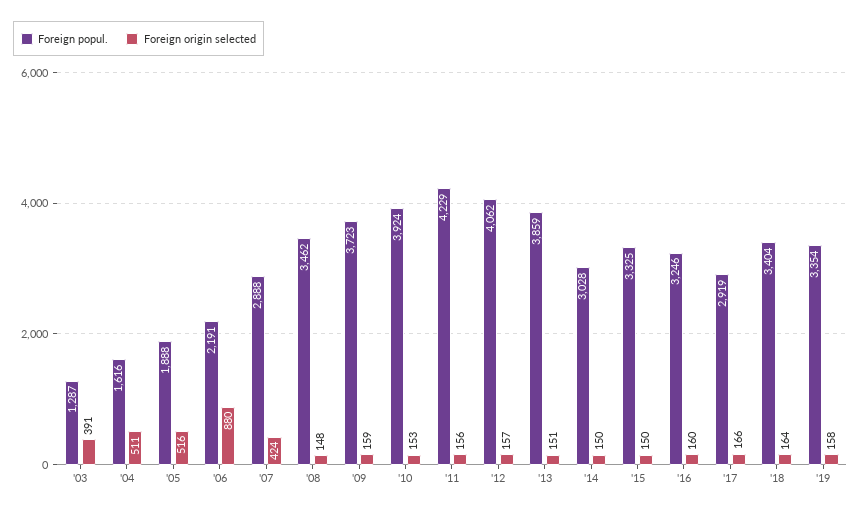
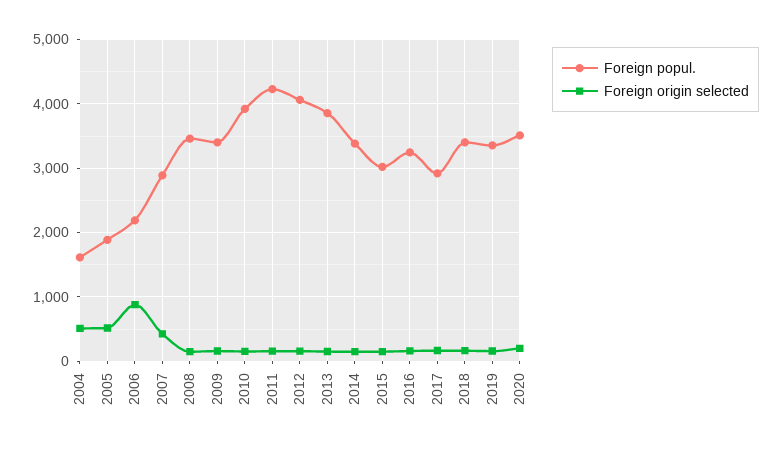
Foreign popul., '03: 1287 -> none
Foreign origin selected, '03: 391 -> none
Foreign popul., '09: 3723 -> 3400
Foreign popul., '14: 3028 -> 3400
Foreign popul., '15: 3325 -> 3000
Foreign popul., 2020: none -> 3500
Foreign origin selected, 2020: none -> 200

